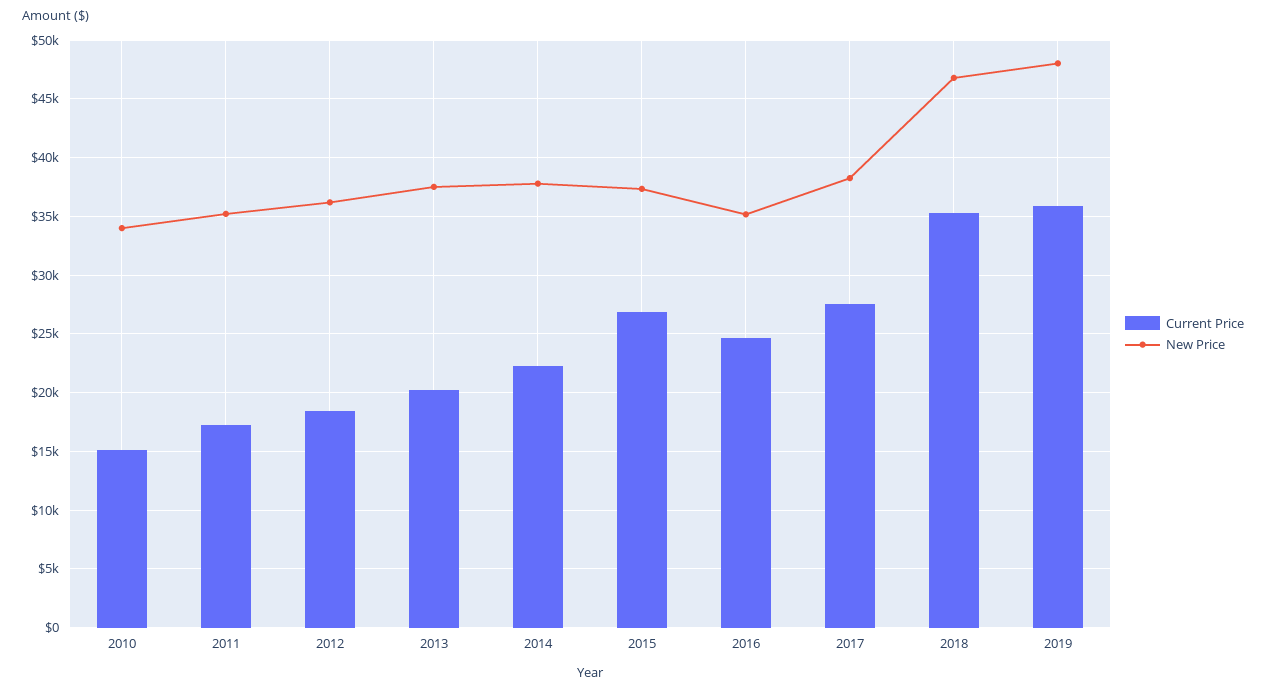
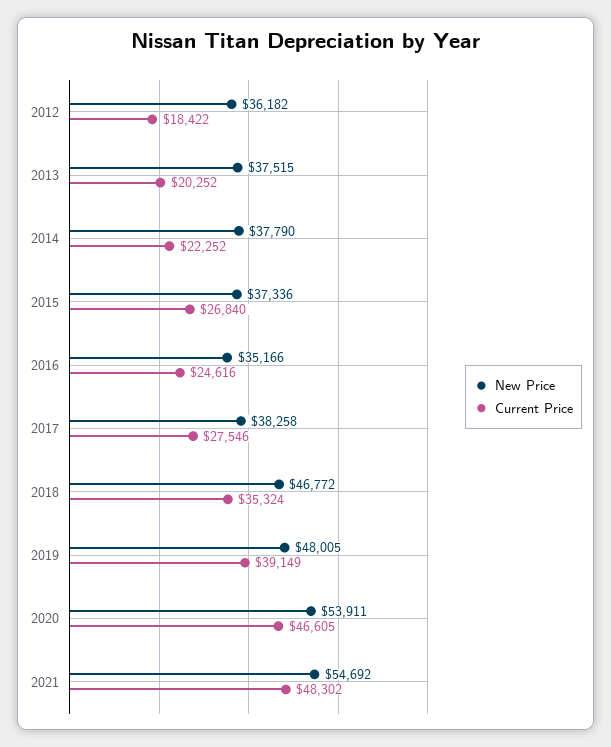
Current Price, 2010: 15000 -> none
New Price, 2010: 34000 -> none
Current Price, 2011: 17000 -> none
New Price, 2011: 35000 -> none
Current Price, 2019: 36000 -> 39149
New Price, 2020: none -> 53911
Current Price, 2020: none -> 46605
New Price, 2021: none -> 54692
Current Price, 2021: none -> 48302

